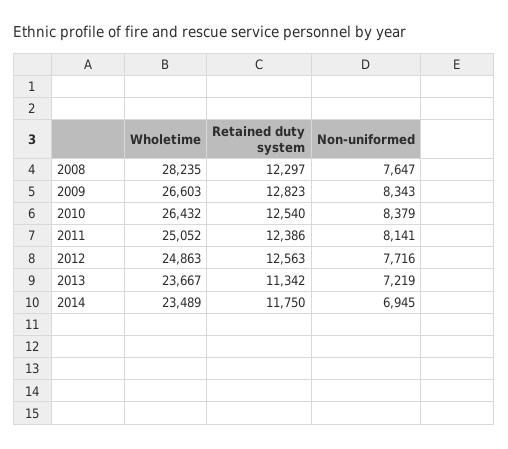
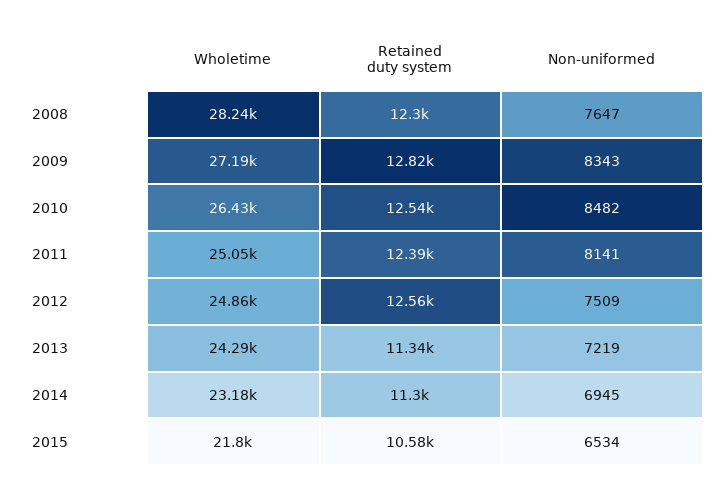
Wholetime, 2009: 26603 -> 27190
Non-uniformed, 2010: 8379 -> 8482
Non-uniformed, 2012: 7716 -> 7509
Wholetime, 2013: 23667 -> 24290
Wholetime, 2014: 23489 -> 23180
Retained duty system, 2014: 11750 -> 11300
Wholetime, 2015: none -> 21800
Retained duty system, 2015: none -> 10580
Non-uniformed, 2015: none -> 6534

